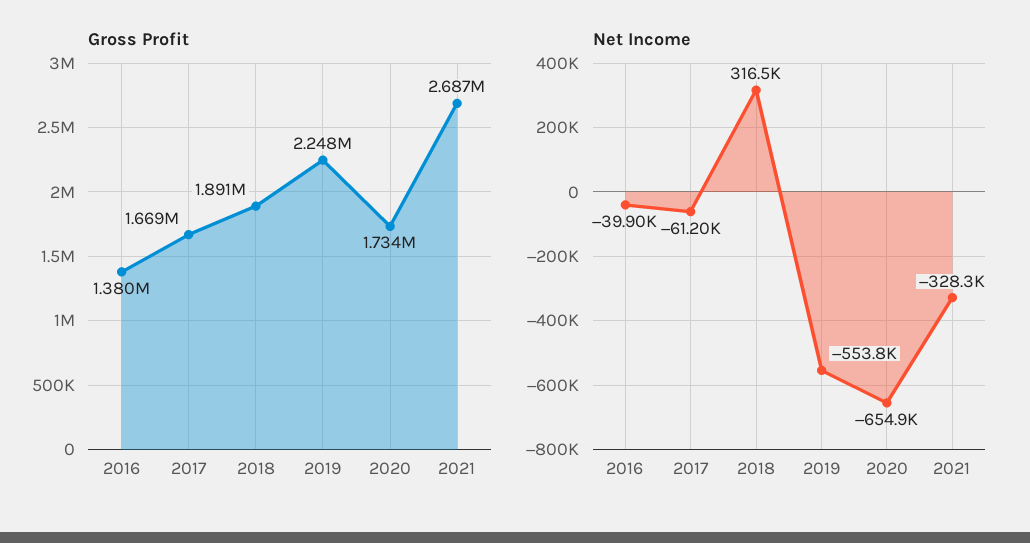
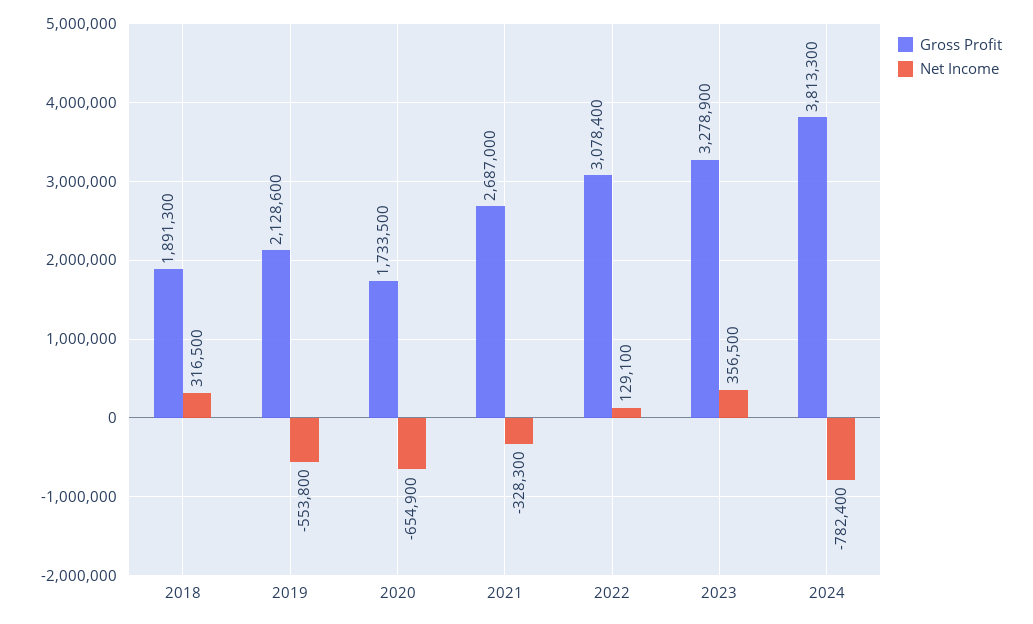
Gross Profit, 2016: 1380000 -> none
Gross Profit, 2017: 1669000 -> none
Gross Profit, 2019: 2248000 -> 2128600
Net Income, 2016: -39900 -> none
Net Income, 2017: -61200 -> none
Gross Profit, 2022: none -> 3078400
Net Income, 2022: none -> 129100
Gross Profit, 2023: none -> 3278900
Net Income, 2023: none -> 356500
Gross Profit, 2024: none -> 3813300
Net Income, 2024: none -> -782400

